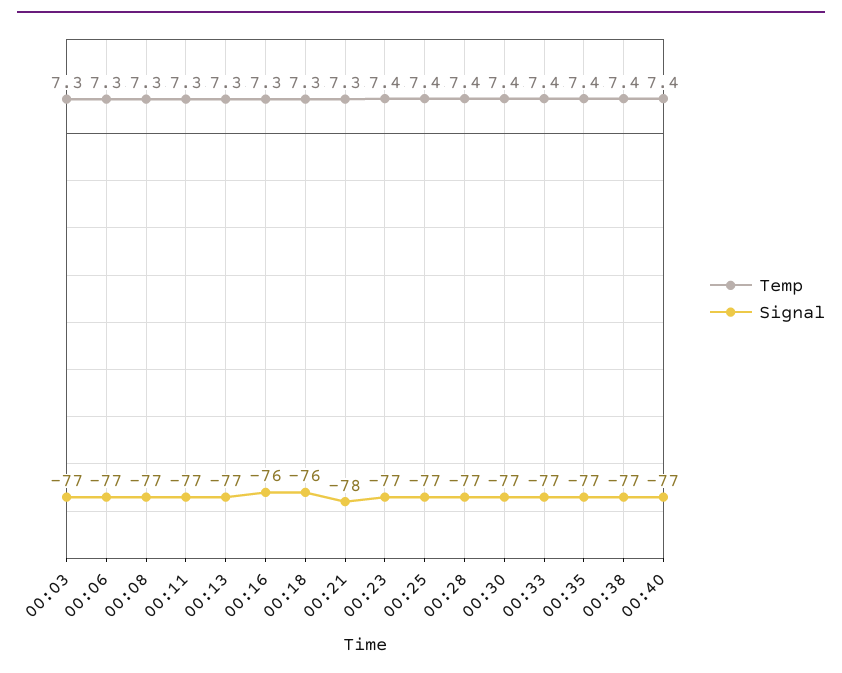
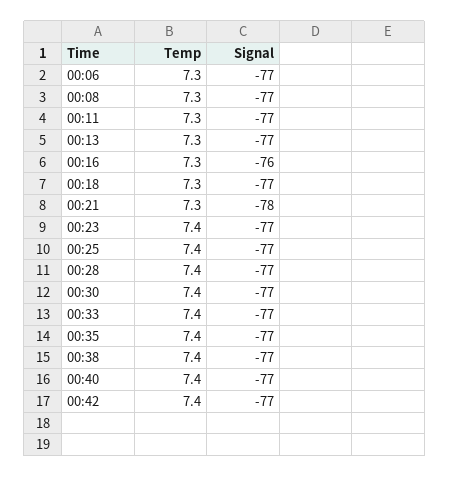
Temp, 00:03: 7.3 -> none
Signal, 00:03: -77 -> none
Signal, 00:18: -76 -> -77
Temp, 00:42: none -> 7.4
Signal, 00:42: none -> -77

